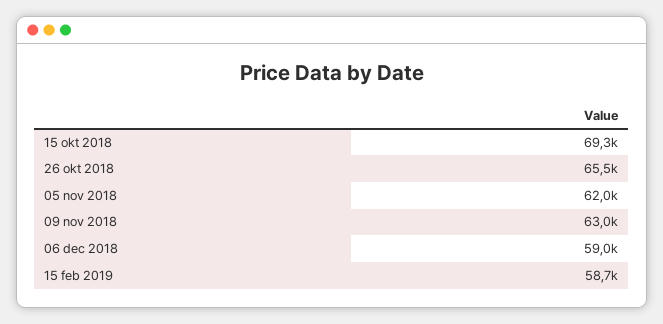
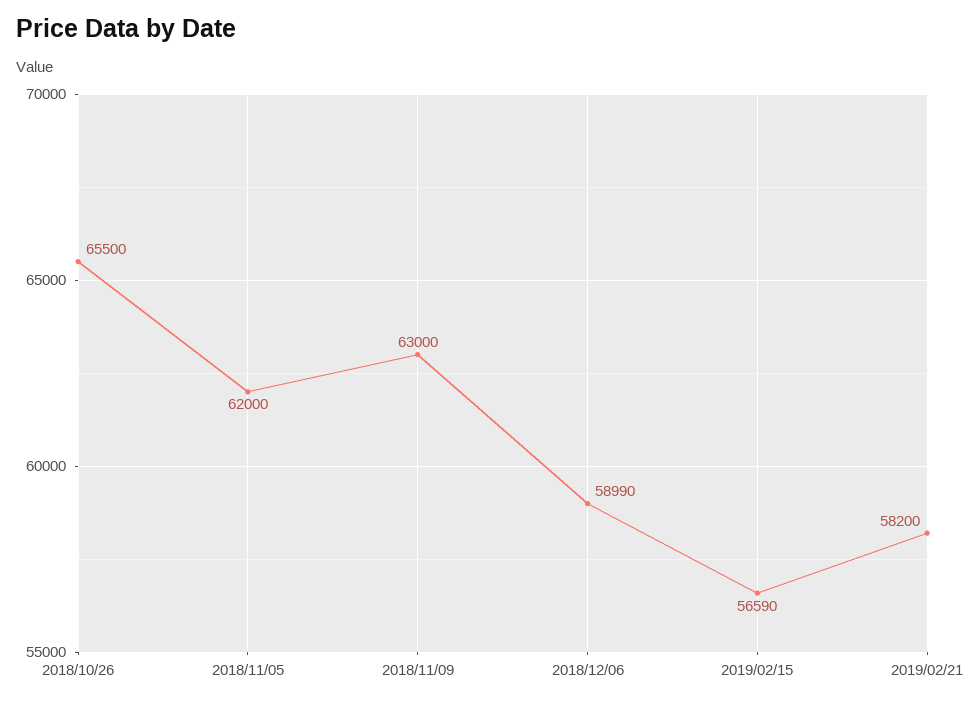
15 okt 2018: 69300 -> none
15 feb 2019: 58700 -> 56590
2019/02/21: none -> 58200

